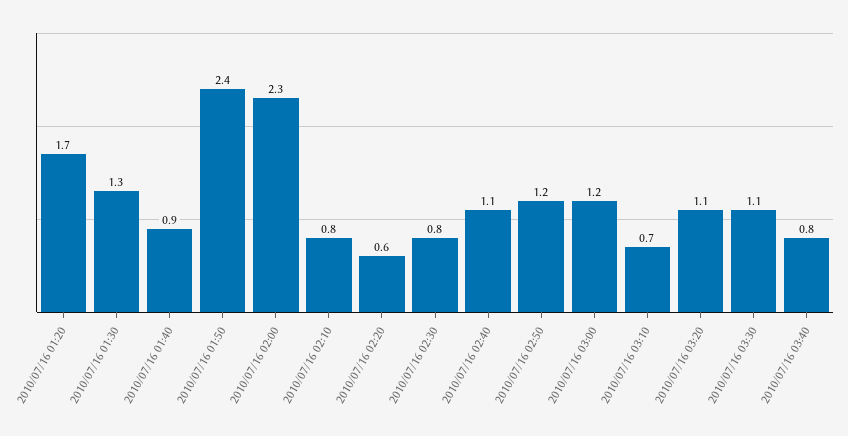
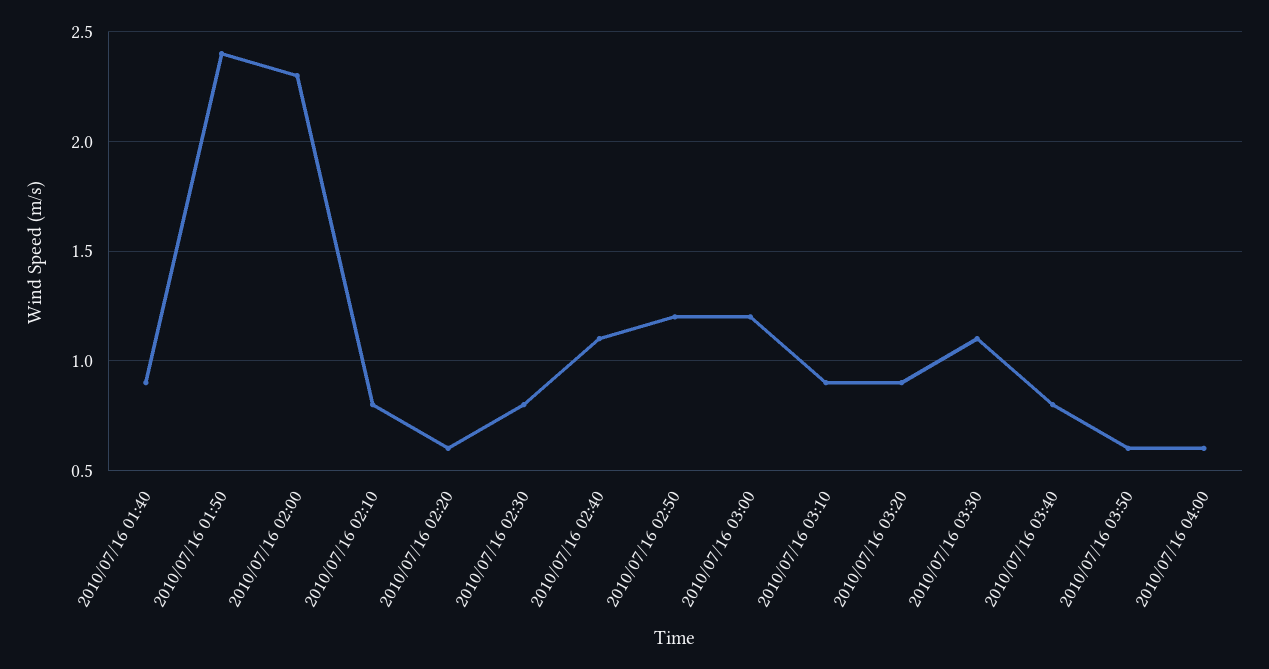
2010/07/16 01:20: 1.7 -> none
2010/07/16 01:30: 1.3 -> none
2010/07/16 03:10: 0.7 -> 0.9
2010/07/16 03:20: 1.1 -> 0.9
2010/07/16 03:50: none -> 0.6
2010/07/16 04:00: none -> 0.6

